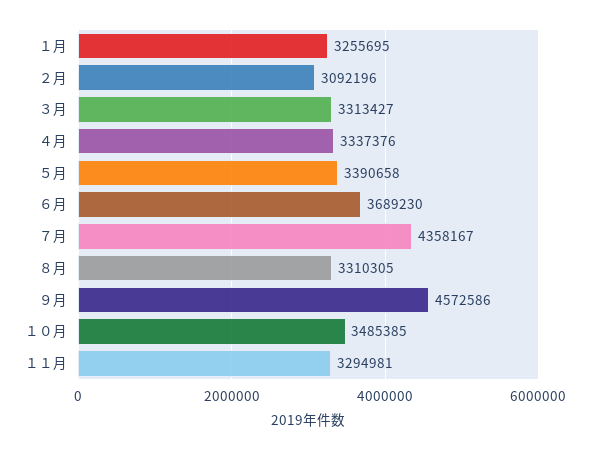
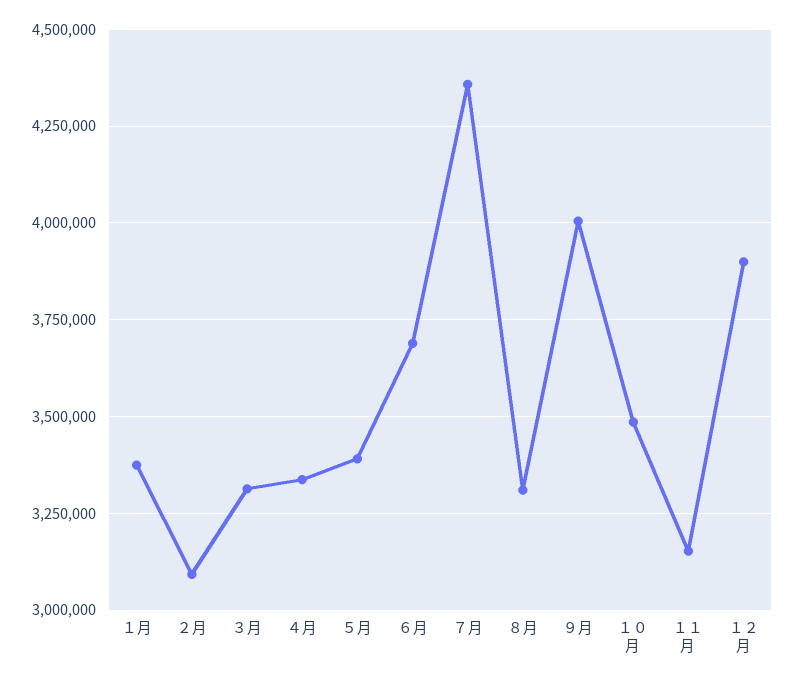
１月: 3255695 -> 3375000
９月: 4572586 -> 4000000
１１月: 3294981 -> 3150000
１２月: none -> 3900000

